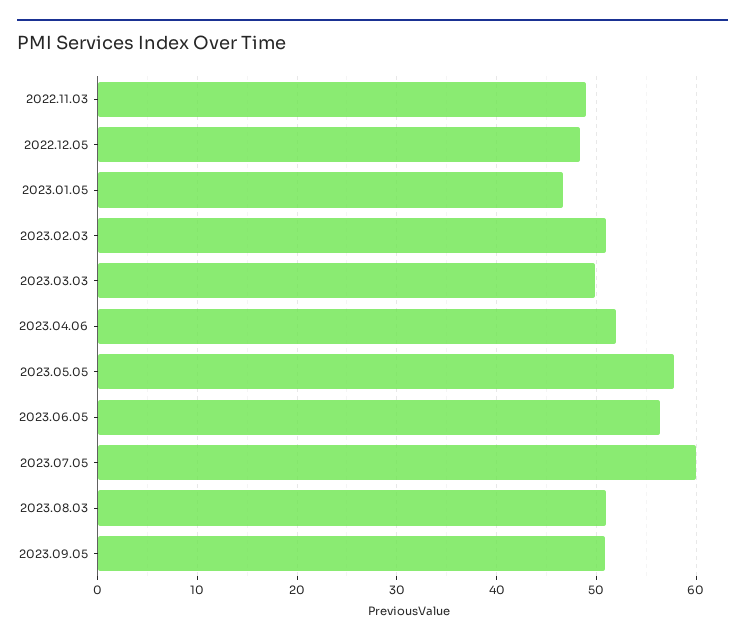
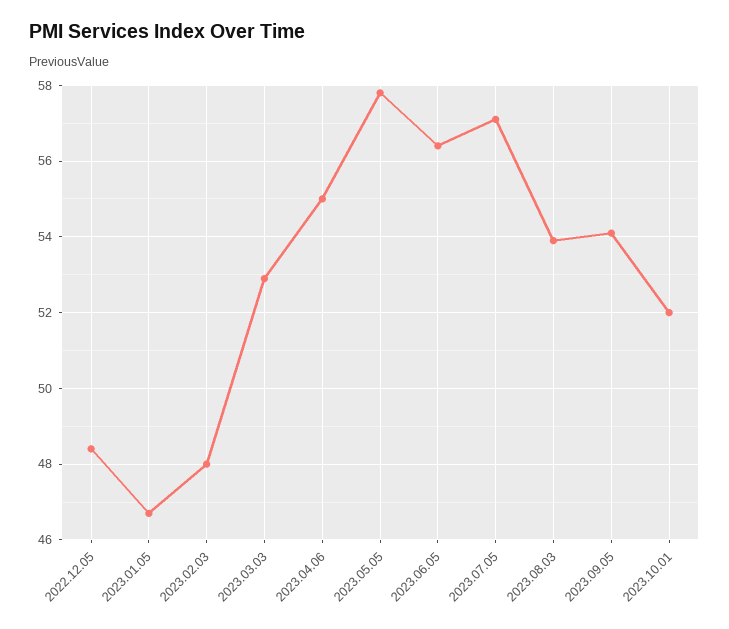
2022.11.03: 49 -> none
2023.02.03: 51 -> 48
2023.03.03: 50 -> 53
2023.04.06: 52 -> 55
2023.07.05: 60 -> 57
2023.08.03: 51 -> 54
2023.09.05: 51 -> 54
2023.10.01: none -> 52

